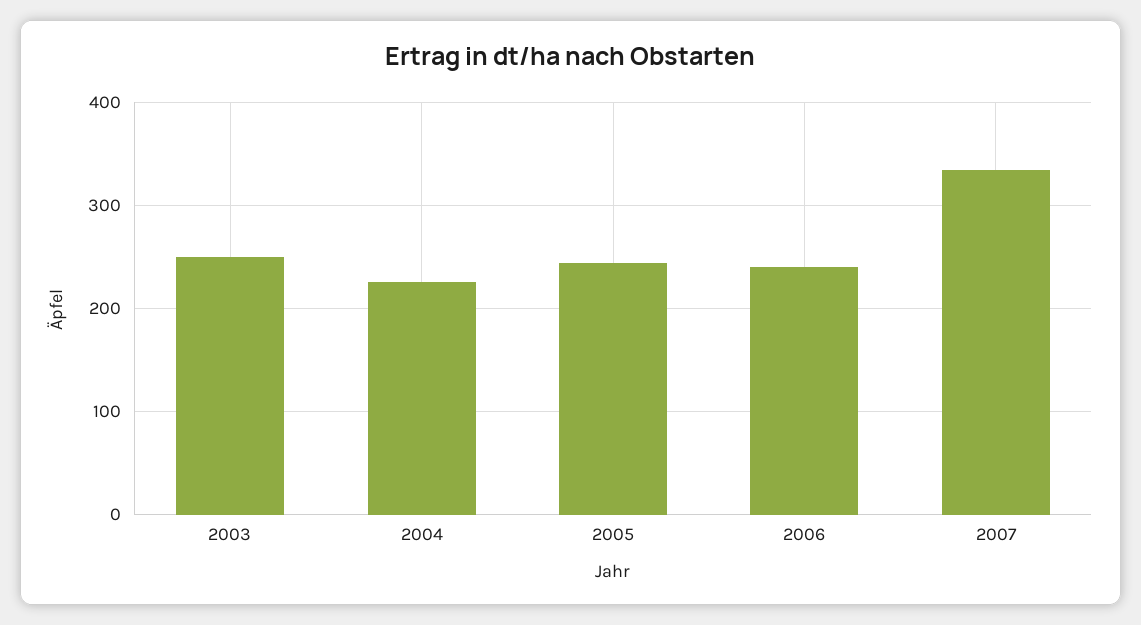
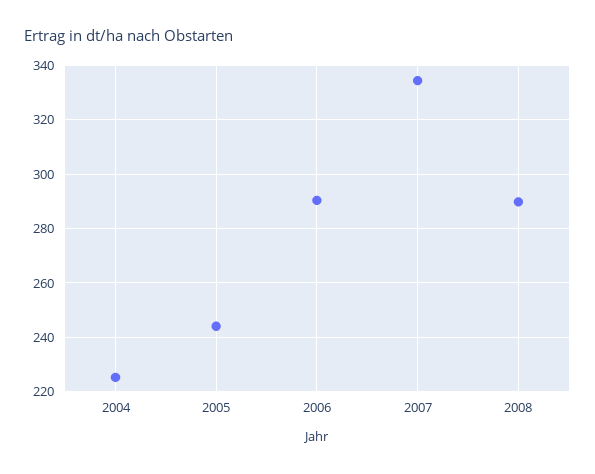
2003: 250 -> none
2006: 240 -> 290
2008: none -> 290

